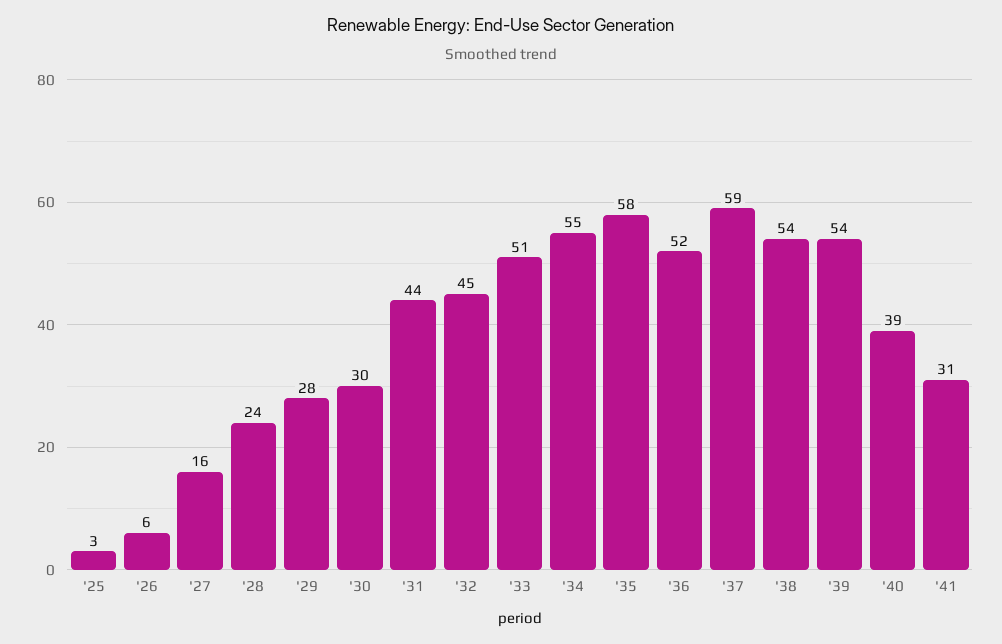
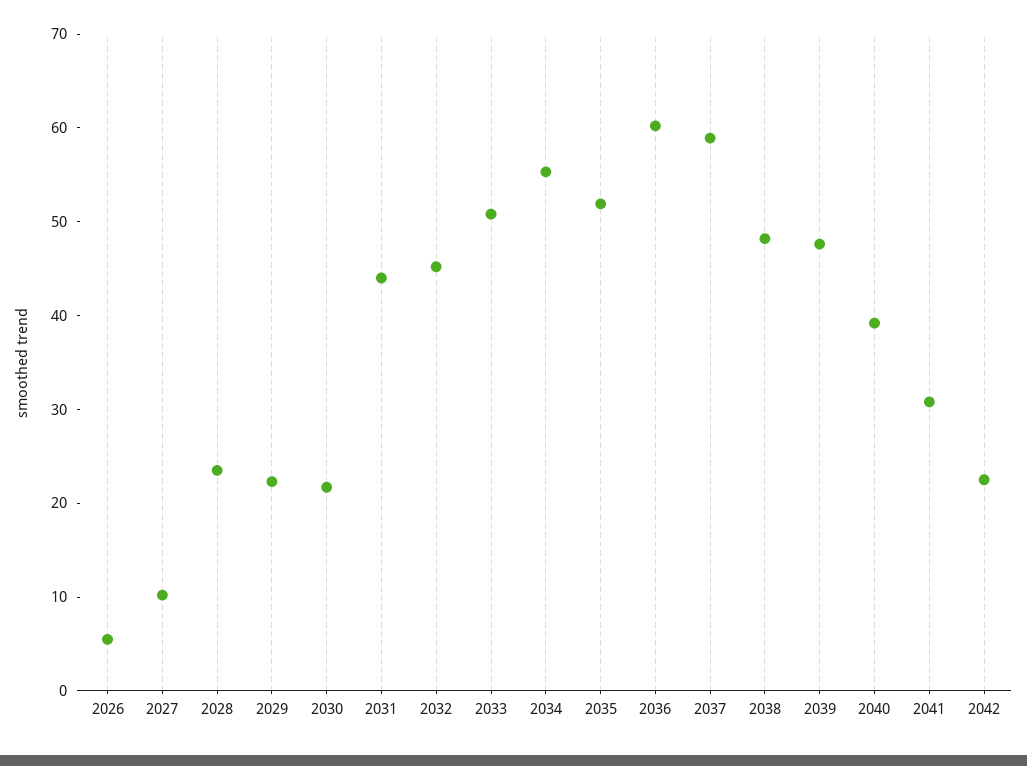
'25: 3 -> none
'27: 16 -> 10
'29: 28 -> 22
'30: 30 -> 22
'35: 58 -> 52
'36: 52 -> 60
'38: 54 -> 48
'39: 54 -> 48
2042: none -> 22

